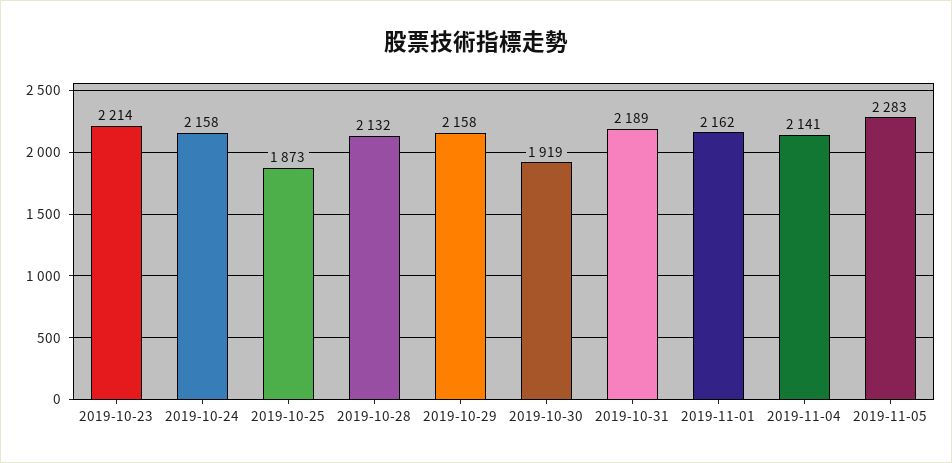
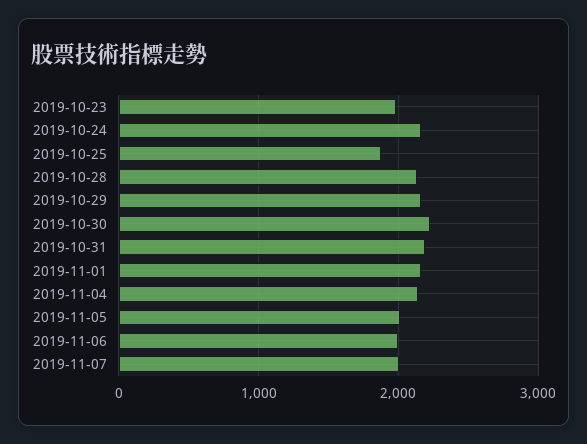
2019-10-23: 2214 -> 2000
2019-10-30: 1919 -> 2200
2019-11-05: 2283 -> 2000
2019-11-06: none -> 2000
2019-11-07: none -> 2000

